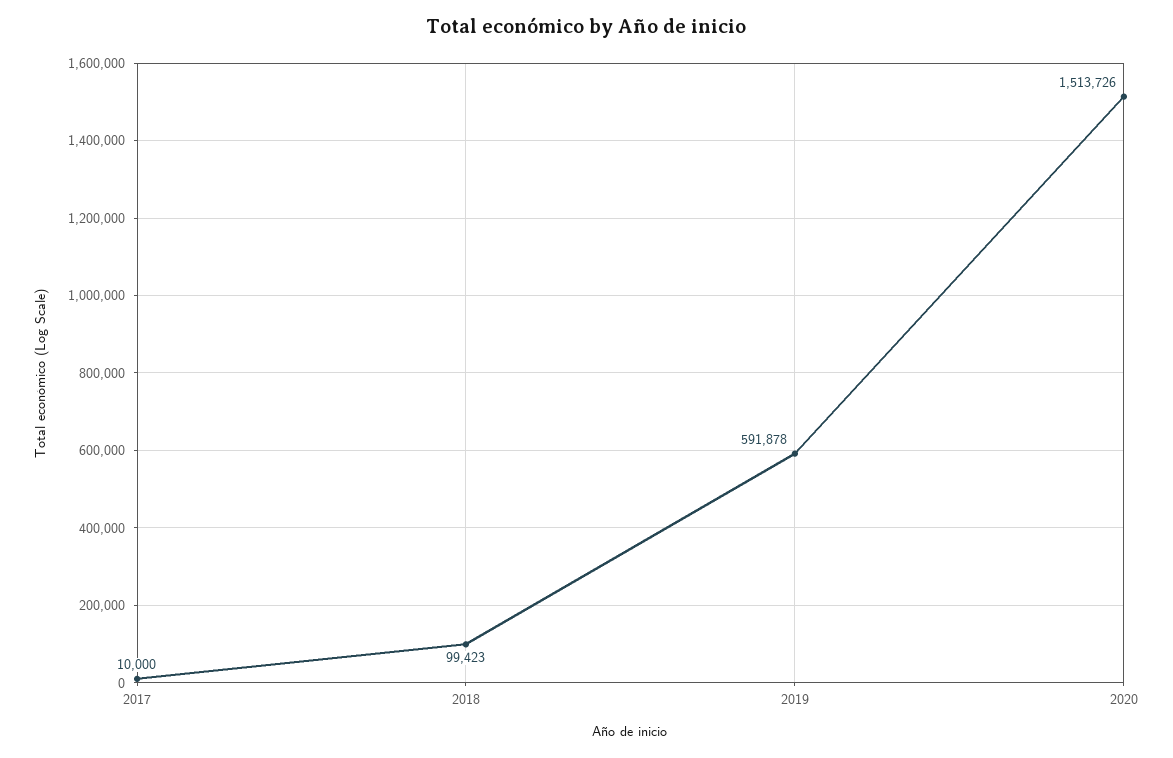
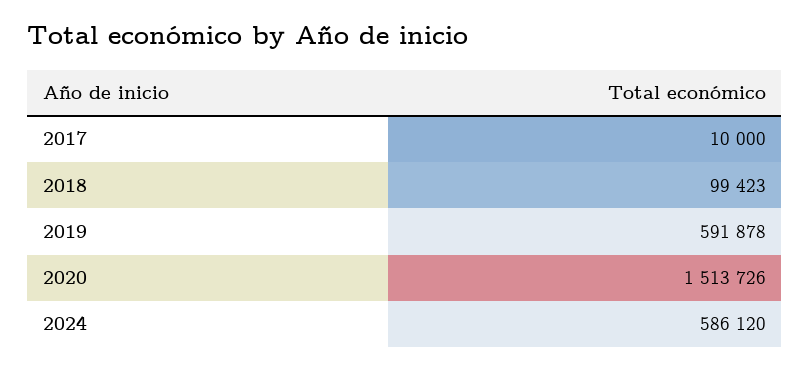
2024: none -> 586120

